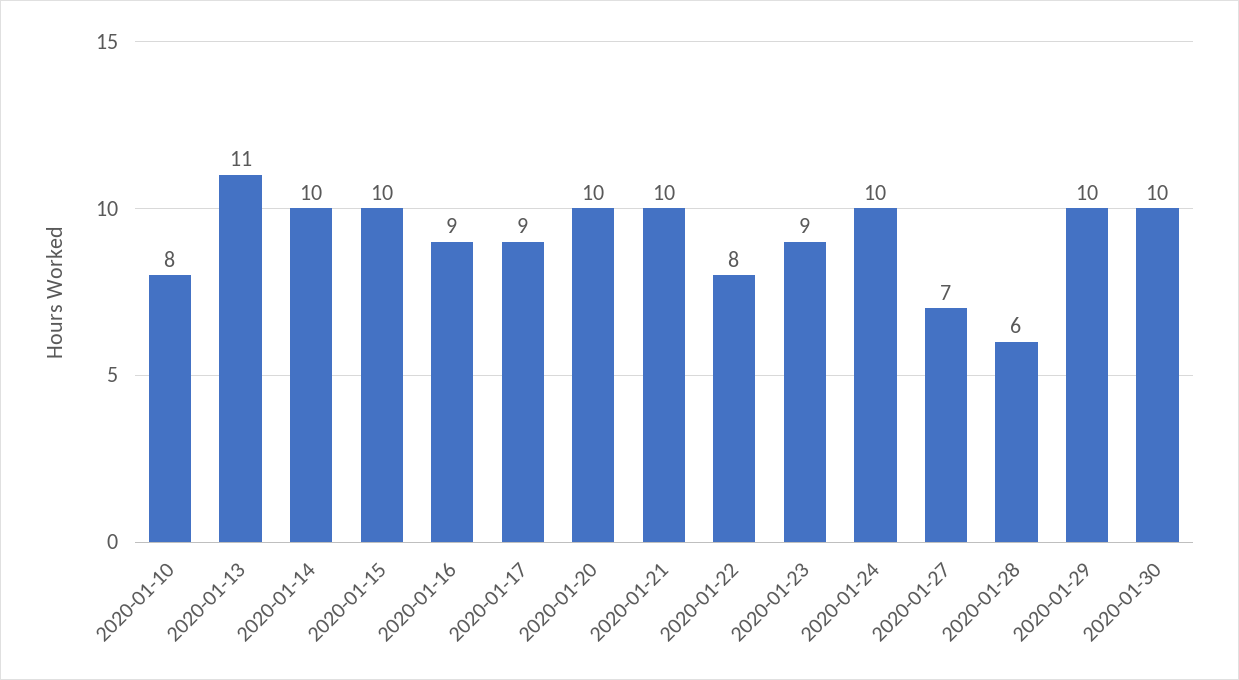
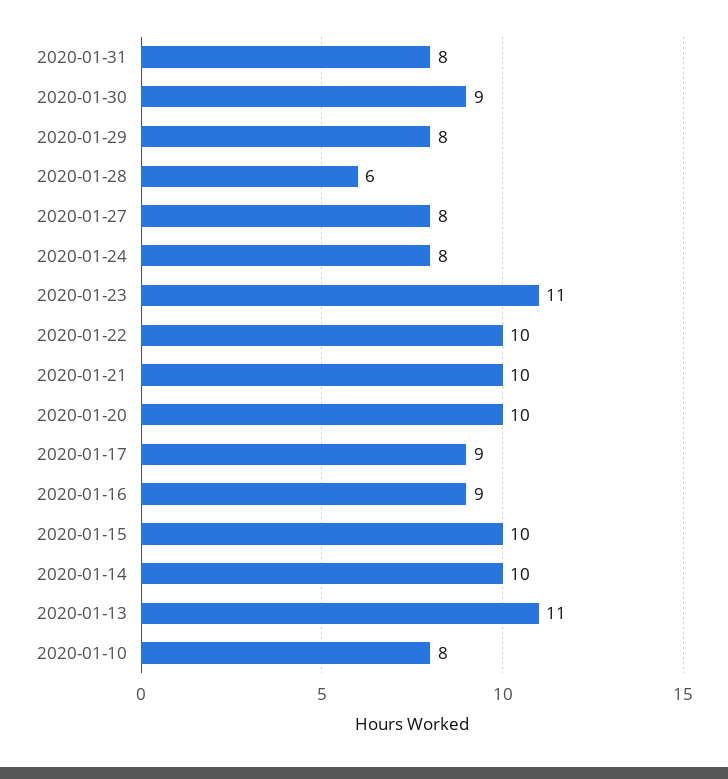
2020-01-22: 8 -> 10
2020-01-23: 9 -> 11
2020-01-24: 10 -> 8
2020-01-27: 7 -> 8
2020-01-29: 10 -> 8
2020-01-30: 10 -> 9
2020-01-31: none -> 8

